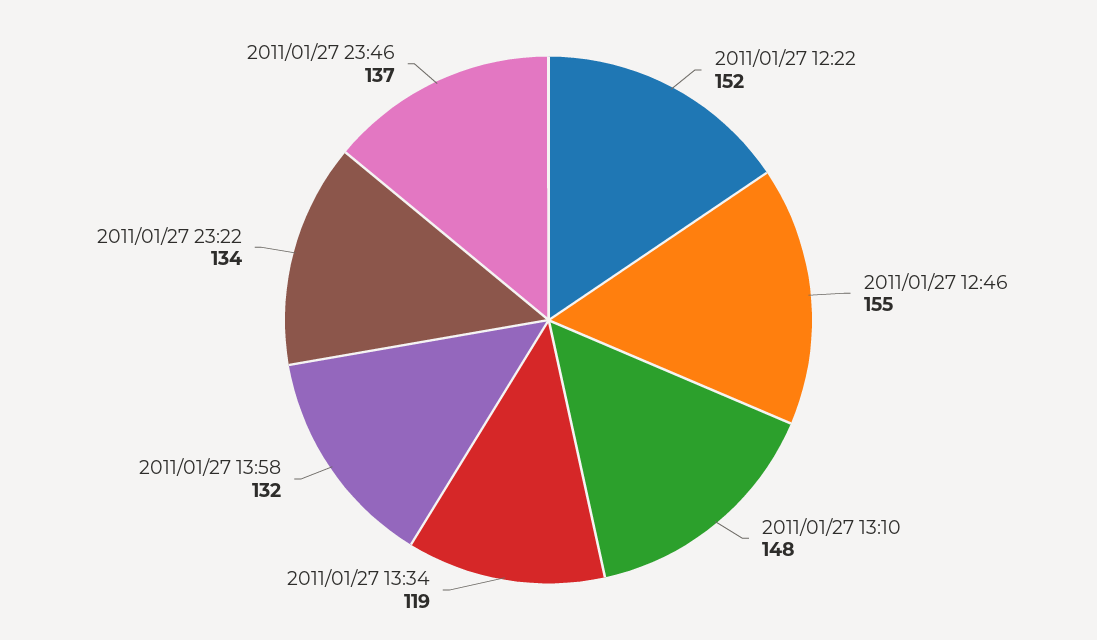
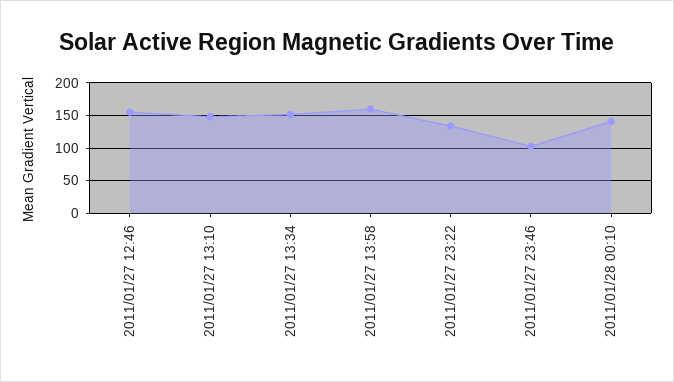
2011/01/27 12:22: 152 -> none
2011/01/27 13:34: 119 -> 150
2011/01/27 13:58: 132 -> 160
2011/01/27 23:46: 137 -> 100
2011/01/28 00:10: none -> 140

